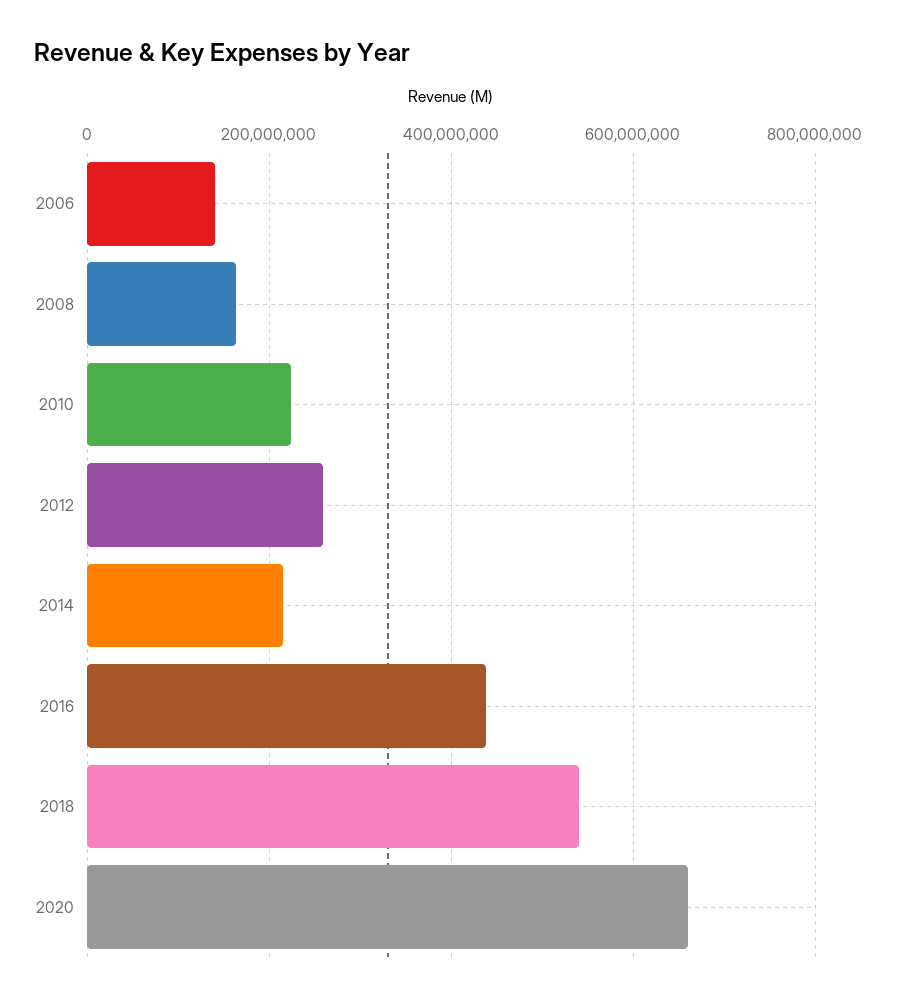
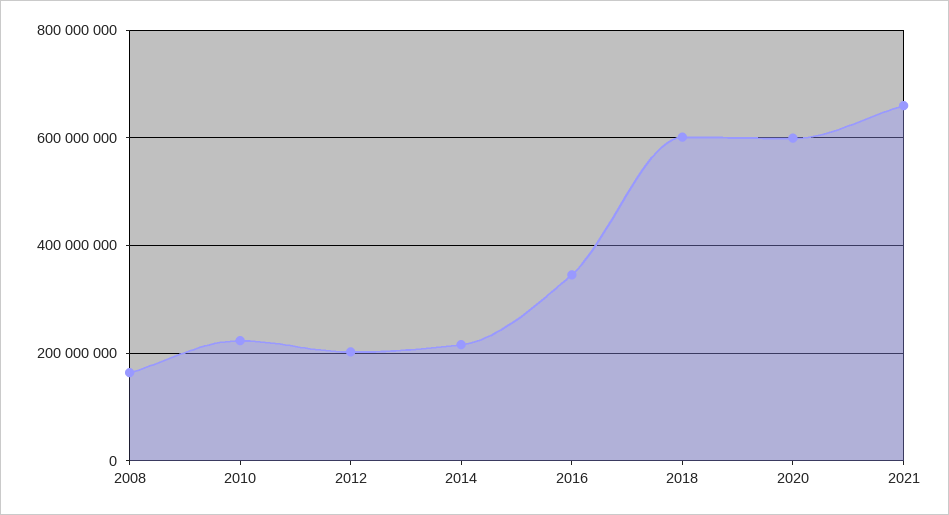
2006: 140000000 -> none
2012: 260000000 -> 200000000
2016: 440000000 -> 340000000
2018: 540000000 -> 600000000
2020: 660000000 -> 600000000
2021: none -> 660000000

